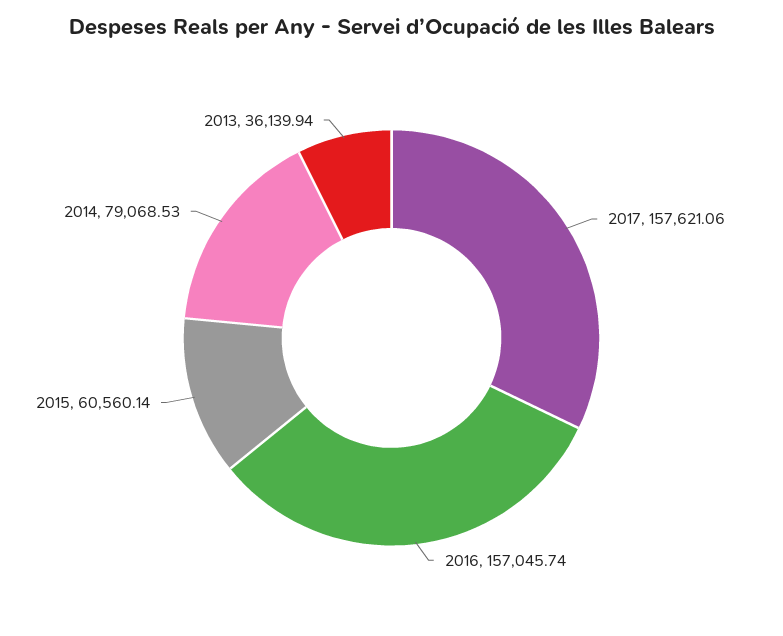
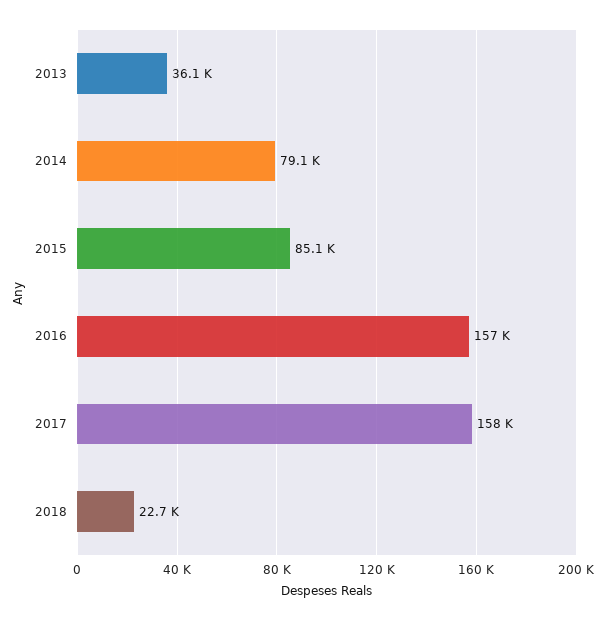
2015: 60560.14 -> 85100
2018: none -> 22700

